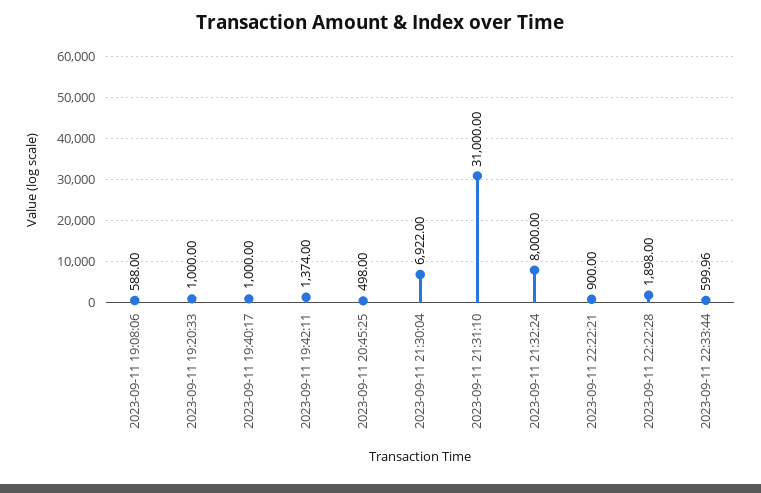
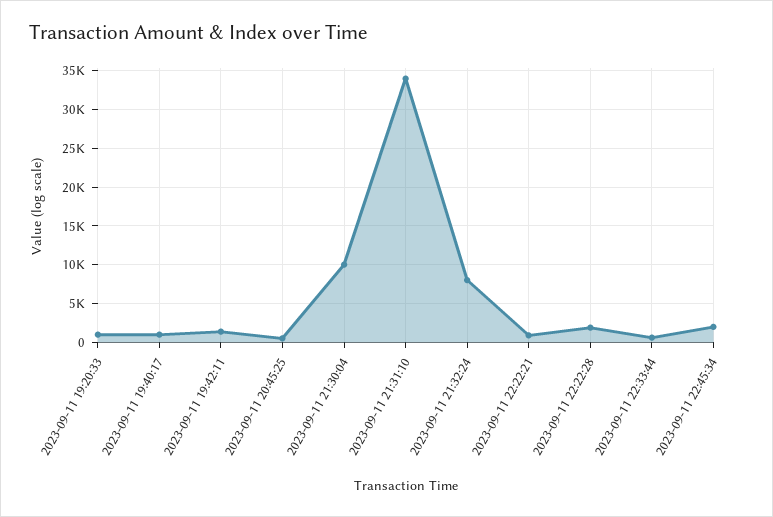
2023-09-11 19:08:06: 588 -> none
2023-09-11 21:30:04: 6922 -> 10000
2023-09-11 21:31:10: 31000 -> 34000
2023-09-11 22:45:34: none -> 2000

